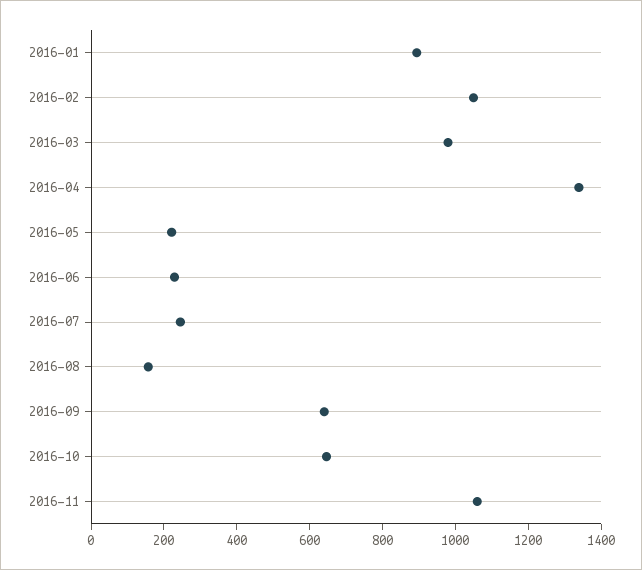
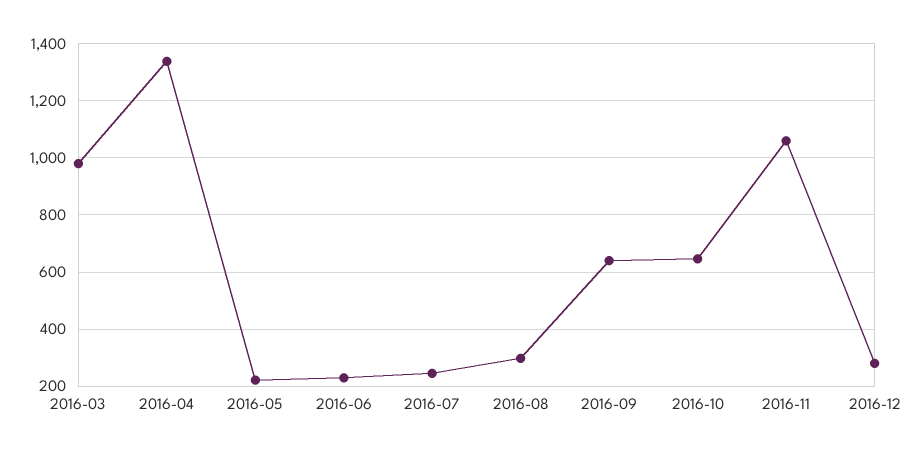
2016-01: 900 -> none
2016-02: 1050 -> none
2016-08: 150 -> 300
2016-12: none -> 275

